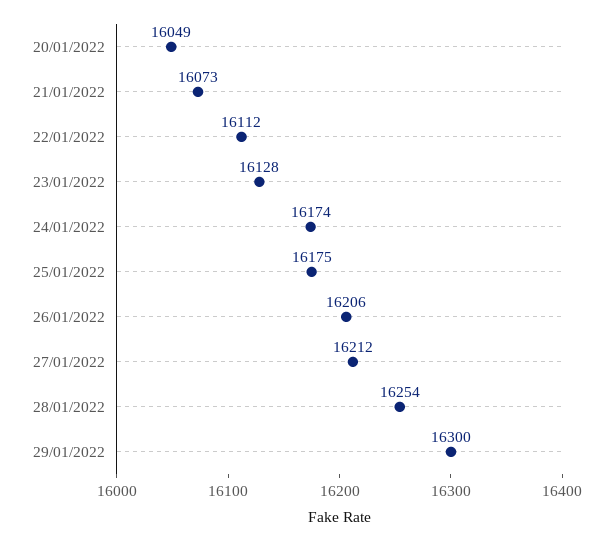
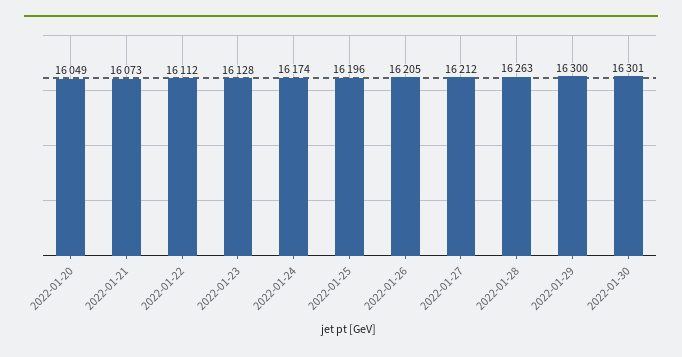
25/01/2022: 16175 -> 16196
26/01/2022: 16206 -> 16205
28/01/2022: 16254 -> 16263
2022-01-30: none -> 16301

